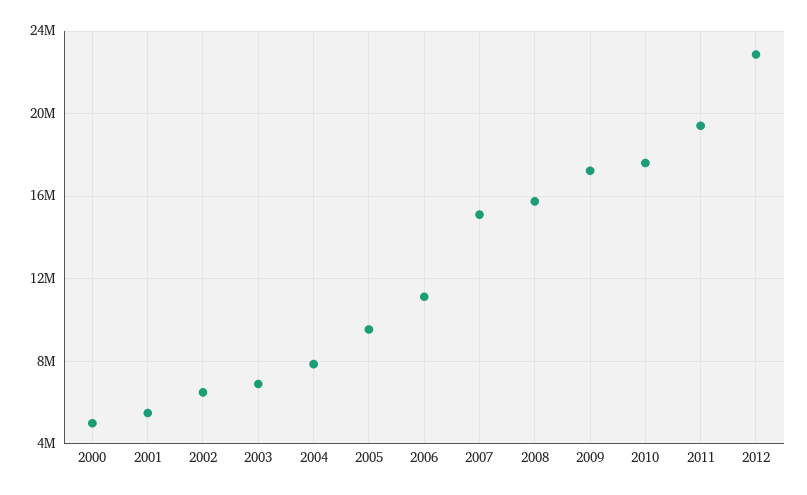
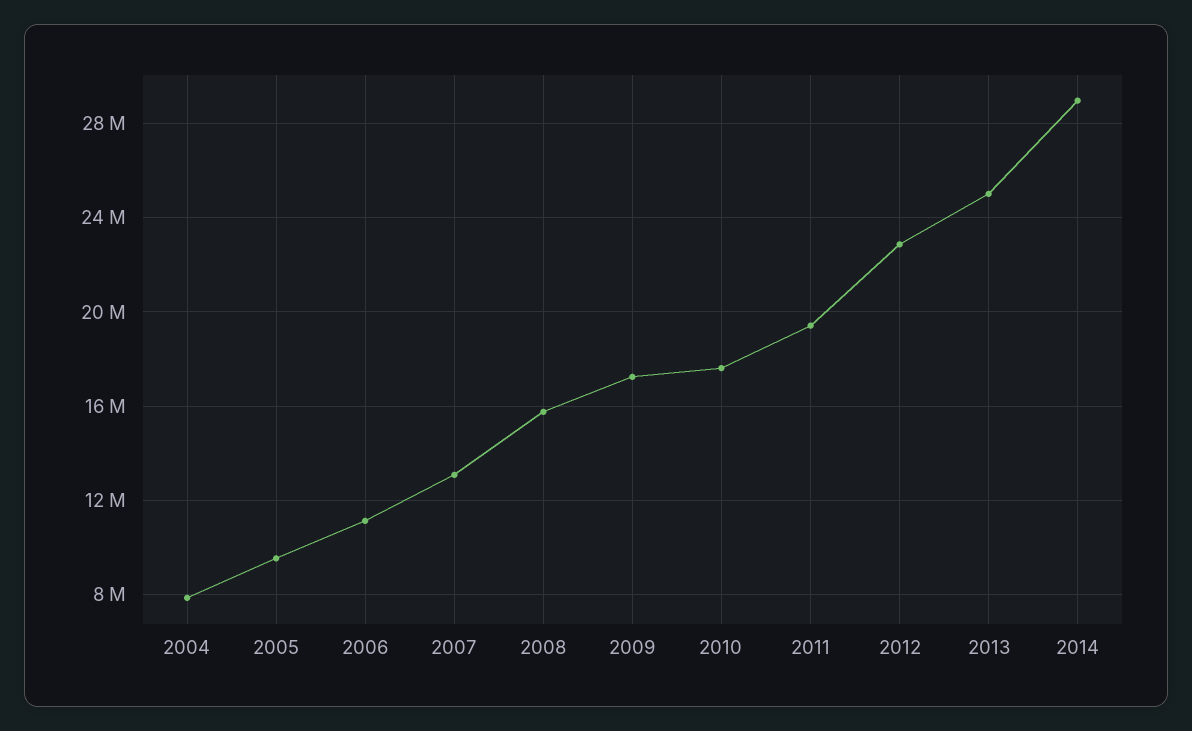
2000: 5000000 -> none
2001: 5500000 -> none
2002: 6500000 -> none
2003: 7000000 -> none
2007: 15000000 -> 13000000
2013: none -> 25000000
2014: none -> 29000000

